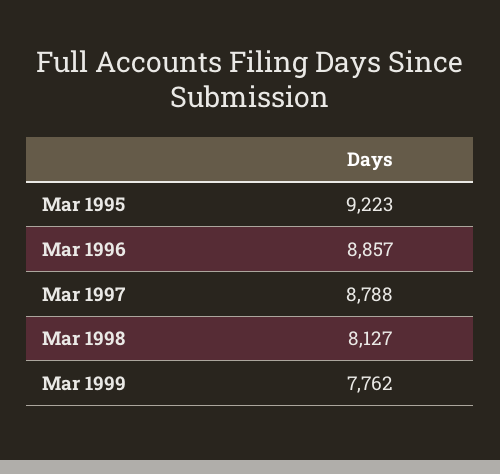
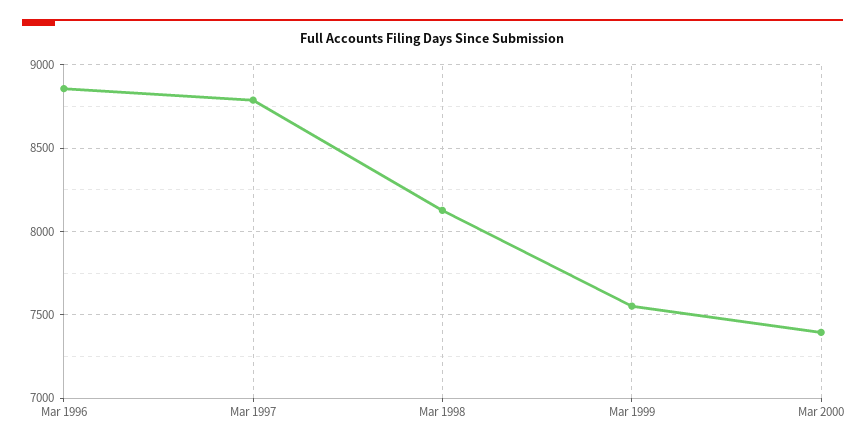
Mar 1995: 9223 -> none
Mar 1999: 7762 -> 7550
Mar 2000: none -> 7400

